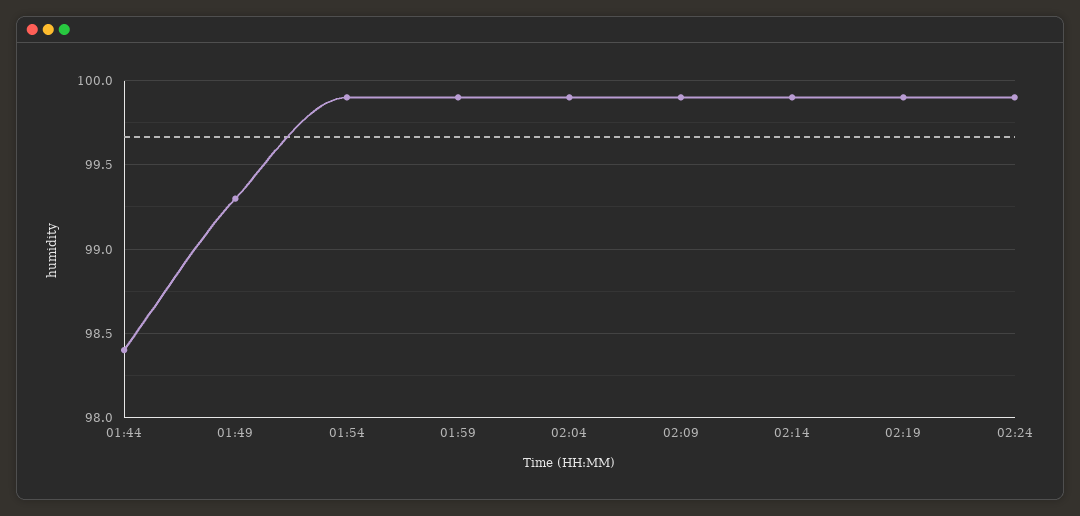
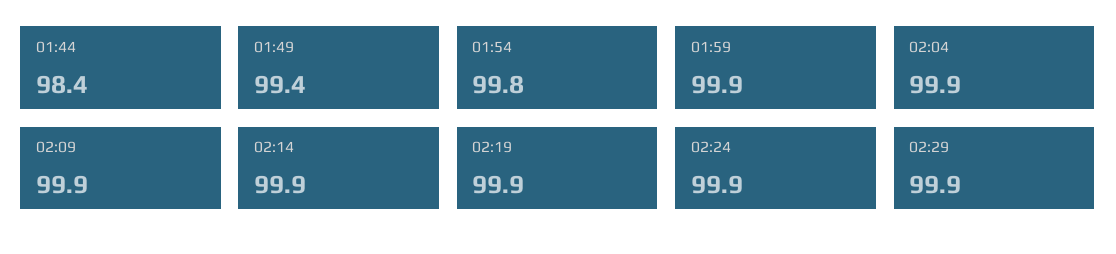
01:49: 99.3 -> 99.4
01:54: 99.9 -> 99.8
02:29: none -> 99.9

